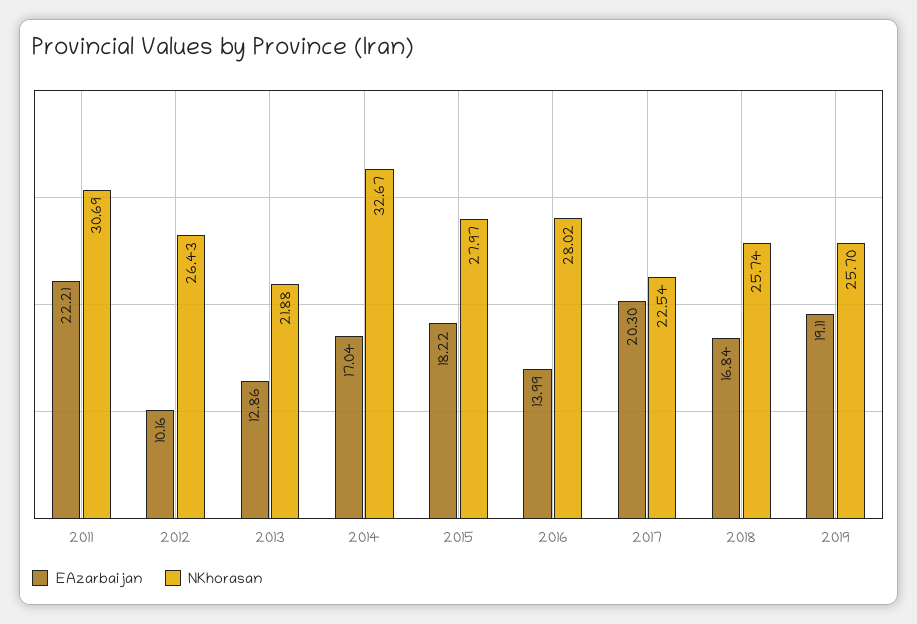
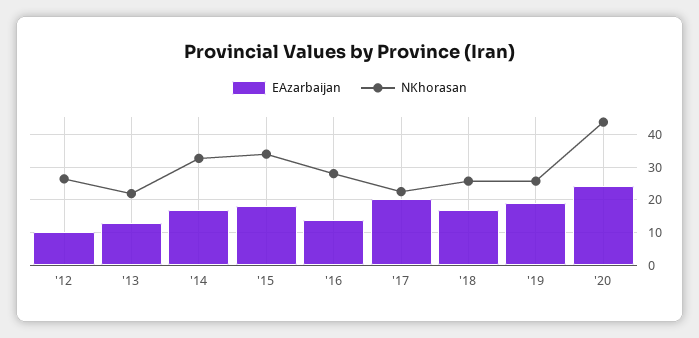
EAzarbaijan, 2011: 22.21 -> none
NKhorasan, 2011: 30.69 -> none
NKhorasan, 2015: 27.97 -> 34
EAzarbaijan, '20: none -> 24
NKhorasan, '20: none -> 44

